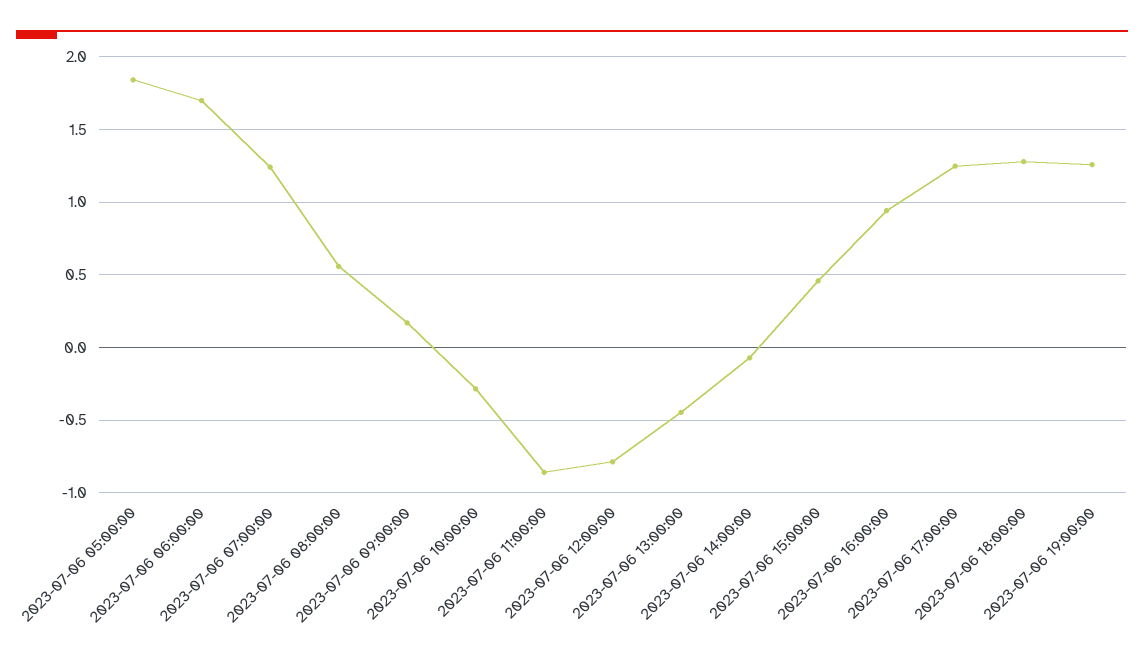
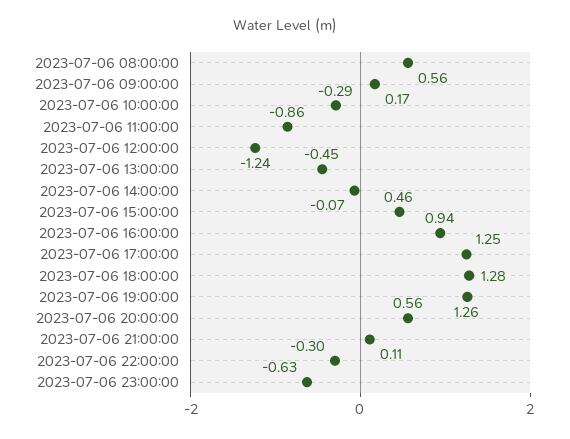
2023-07-06 05:00:00: 1.85 -> none
2023-07-06 06:00:00: 1.7 -> none
2023-07-06 07:00:00: 1.25 -> none
2023-07-06 12:00:00: -0.8 -> -1.24
2023-07-06 20:00:00: none -> 0.56
2023-07-06 21:00:00: none -> 0.11
2023-07-06 22:00:00: none -> -0.3
2023-07-06 23:00:00: none -> -0.63

